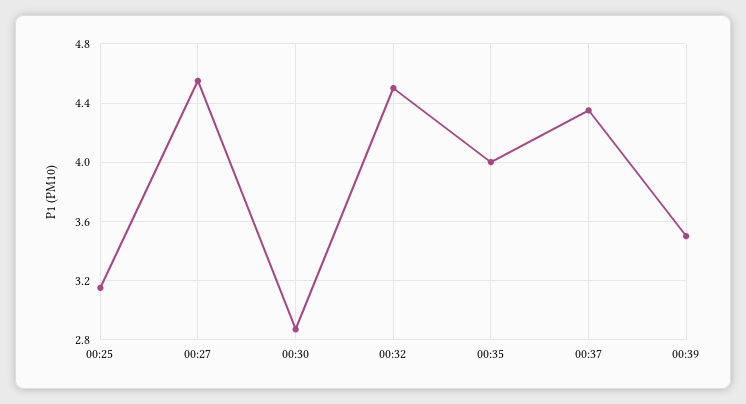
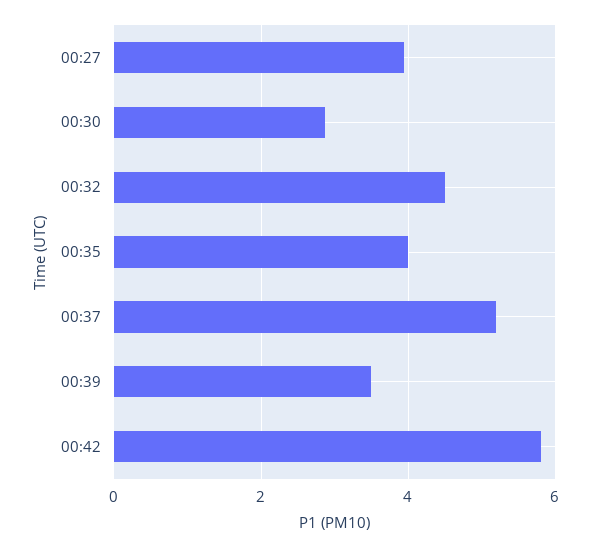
00:25: 3.15 -> none
00:27: 4.55 -> 4
00:37: 4.35 -> 5.2
00:42: none -> 5.8

